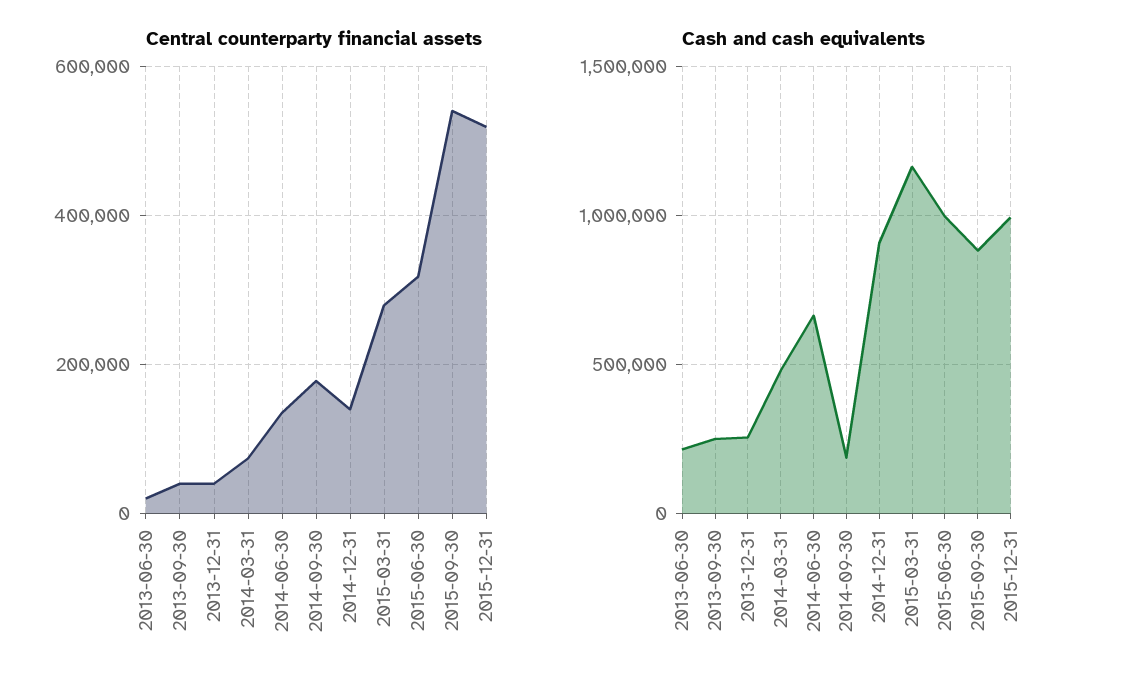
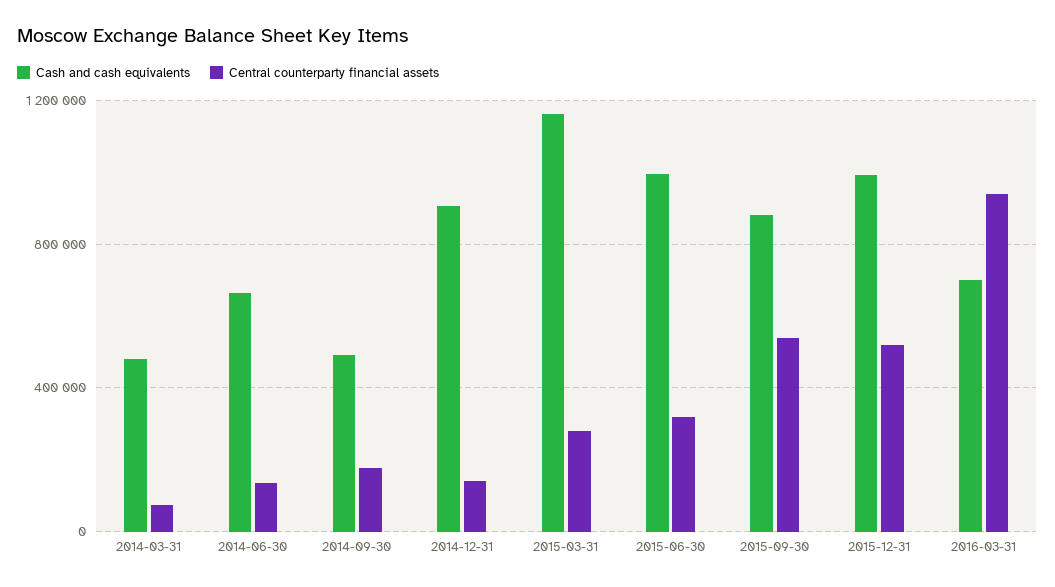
Central counterparty financial assets, 2013-06-30: 20000 -> none
Central counterparty financial assets, 2013-09-30: 40000 -> none
Central counterparty financial assets, 2013-12-31: 40000 -> none
Cash and cash equivalents, 2013-06-30: 200000 -> none
Cash and cash equivalents, 2013-09-30: 250000 -> none
Cash and cash equivalents, 2013-12-31: 250000 -> none
Cash and cash equivalents, 2014-09-30: 200000 -> 500000
Cash and cash equivalents, 2016-03-31: none -> 700000
Central counterparty financial assets, 2016-03-31: none -> 950000

